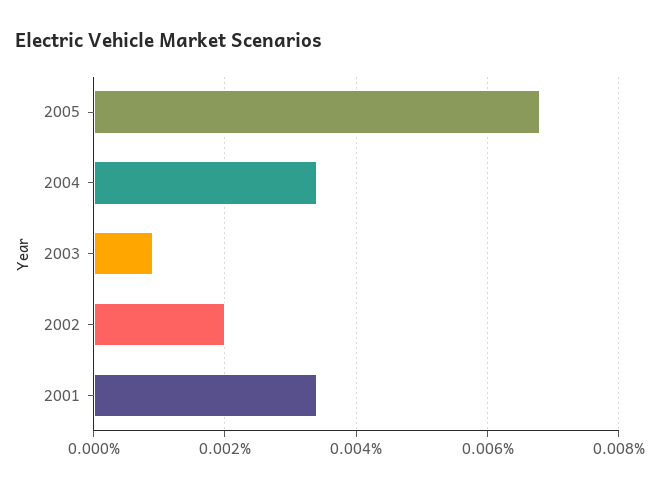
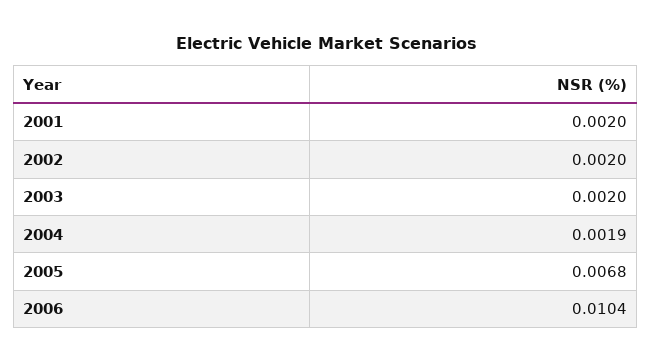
2004: 0.0035 -> 0.0019
2003: 0.001 -> 0.002
2001: 0.0035 -> 0.002
2006: none -> 0.0104

